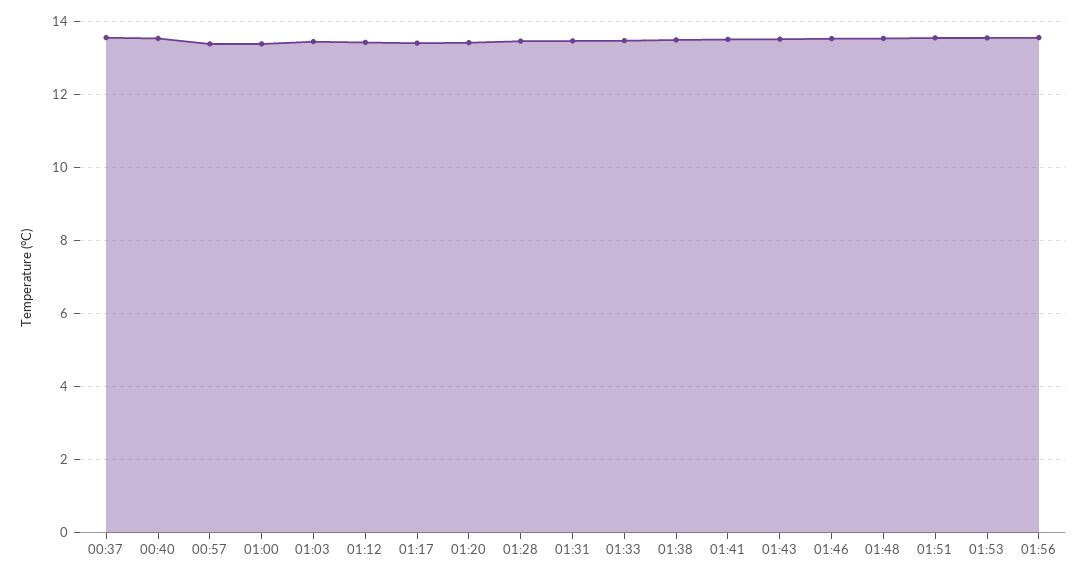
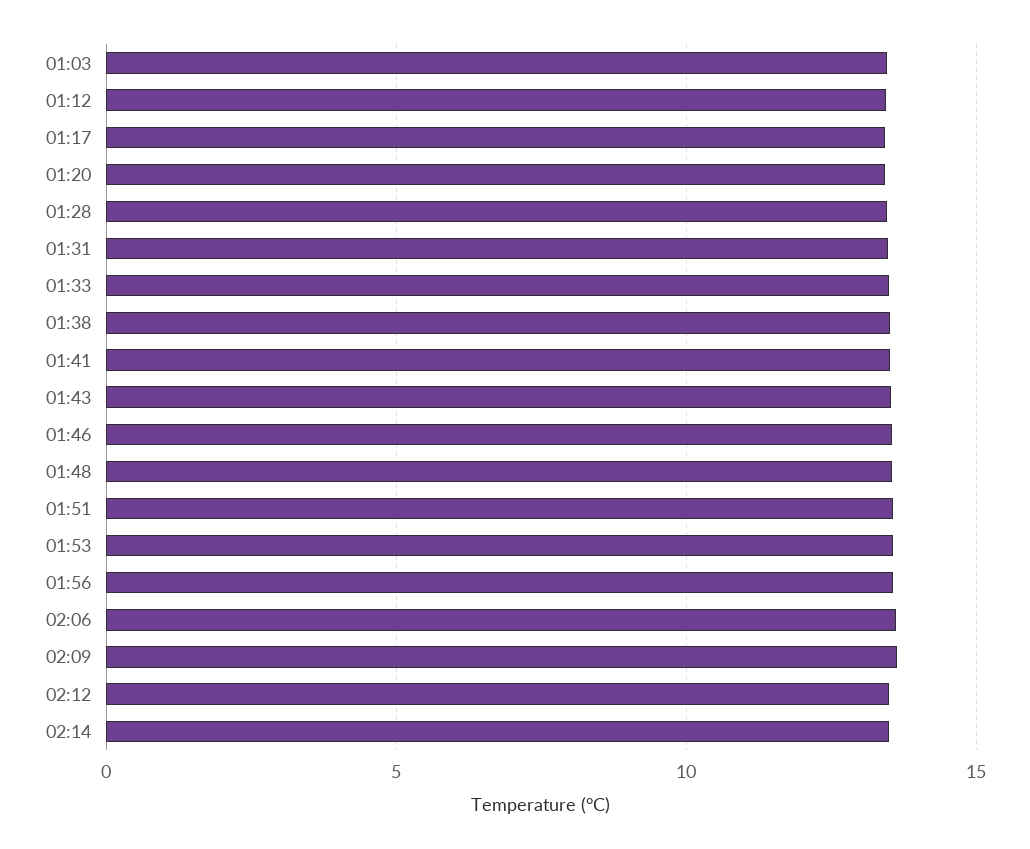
00:37: 13.6 -> none
00:40: 13.6 -> none
00:57: 13.4 -> none
01:00: 13.4 -> none
02:06: none -> 13.5
02:09: none -> 13.5
02:12: none -> 13.5
02:14: none -> 13.5

